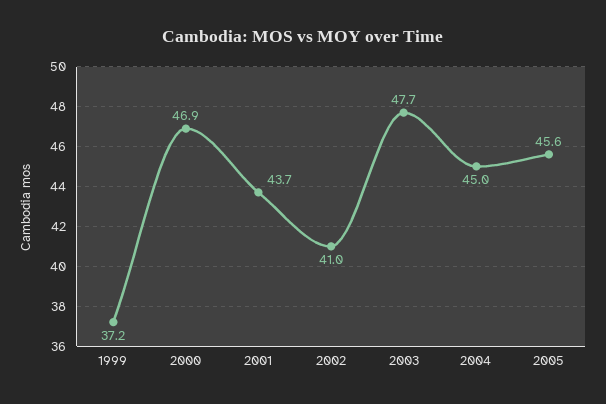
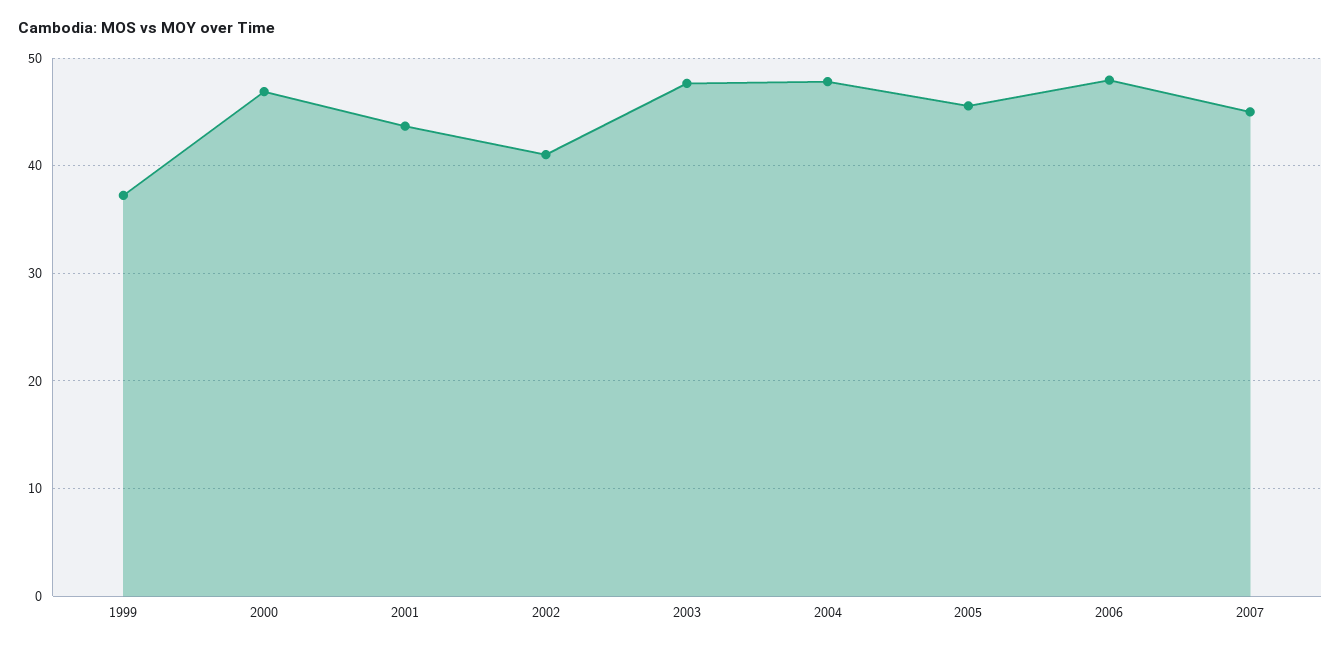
2004: 45 -> 48
2006: none -> 48
2007: none -> 45

